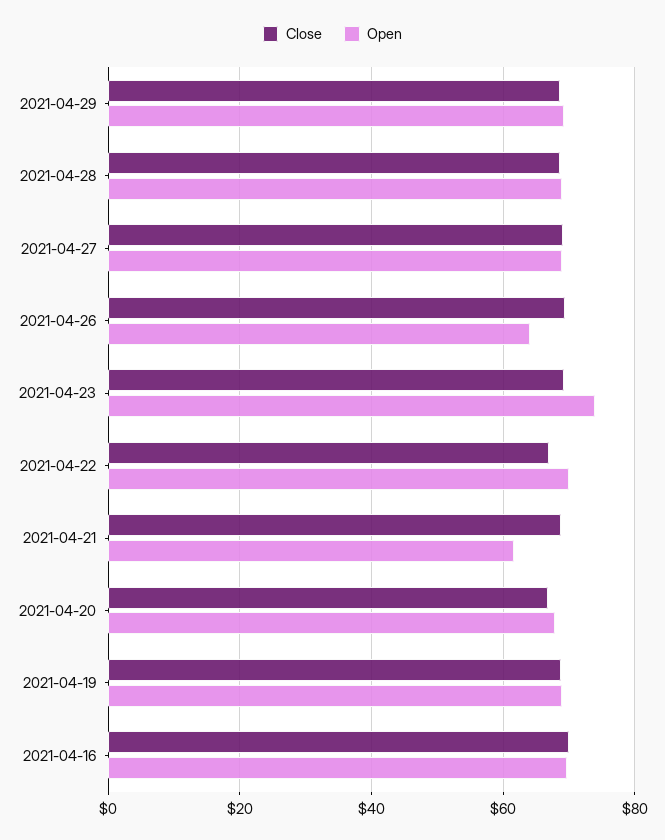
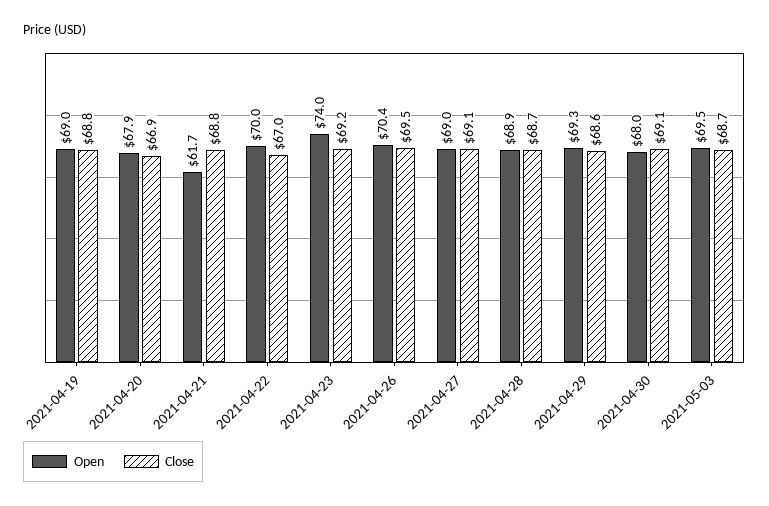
Open, 2021-04-26: 64 -> 70.4
Close, 2021-04-16: 70 -> none
Open, 2021-04-16: 70 -> none
Open, 2021-04-30: none -> 68
Close, 2021-04-30: none -> 69.1
Open, 2021-05-03: none -> 69.5
Close, 2021-05-03: none -> 68.7

